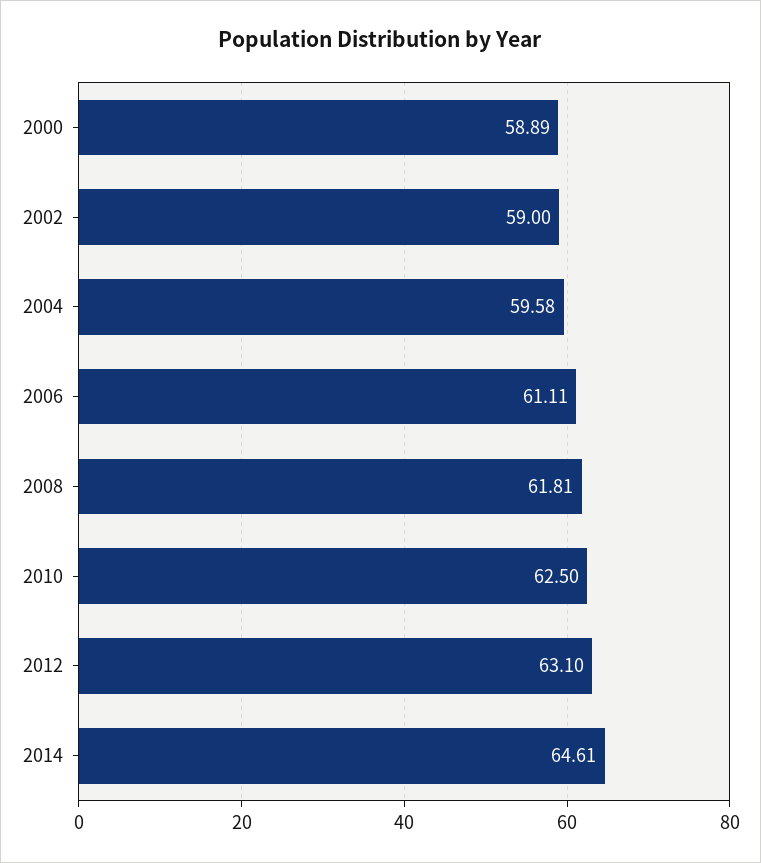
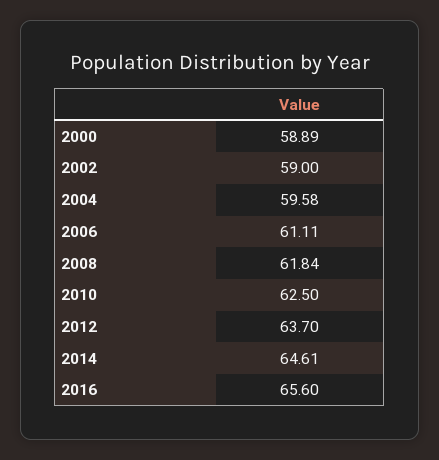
2008: 61.81 -> 61.84
2012: 63.1 -> 63.7
2016: none -> 65.6

